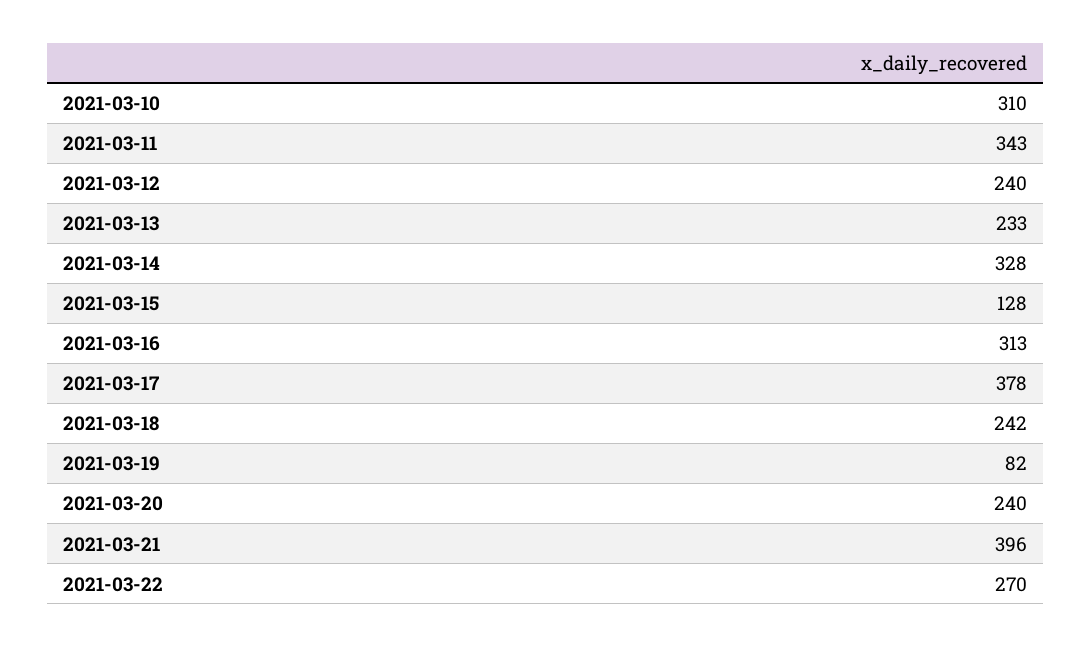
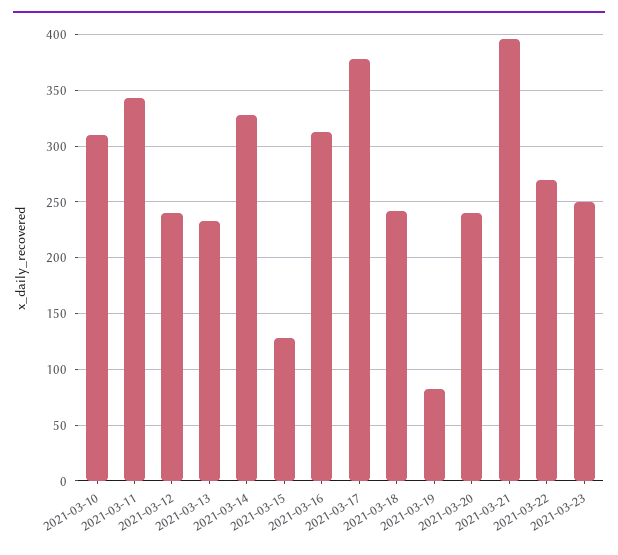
2021-03-23: none -> 250

